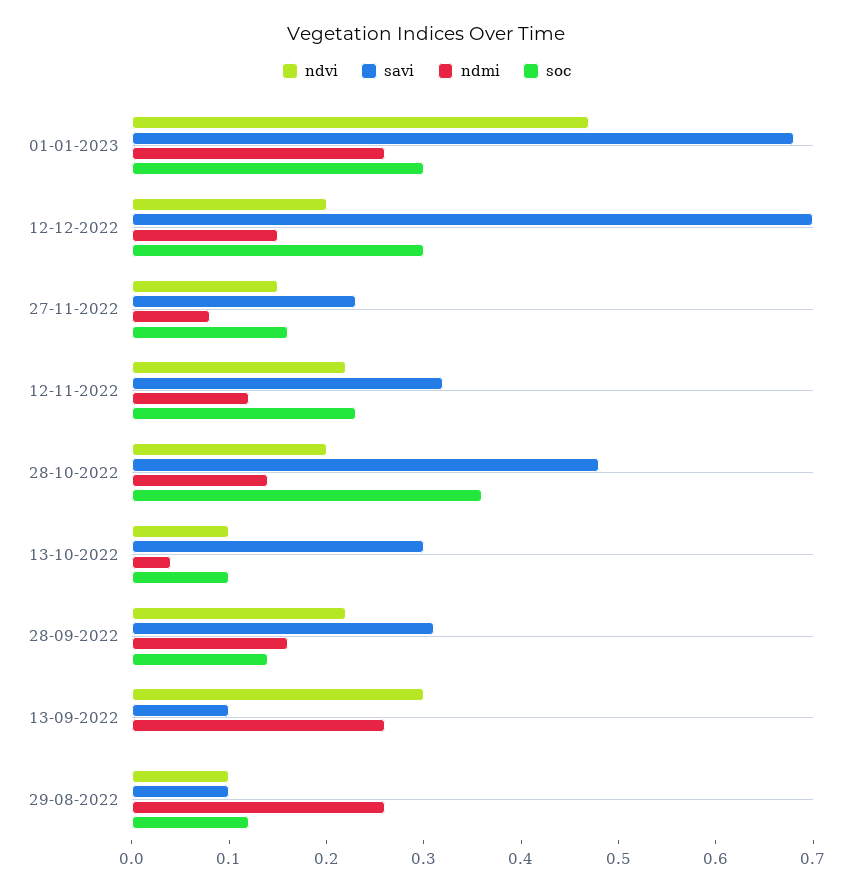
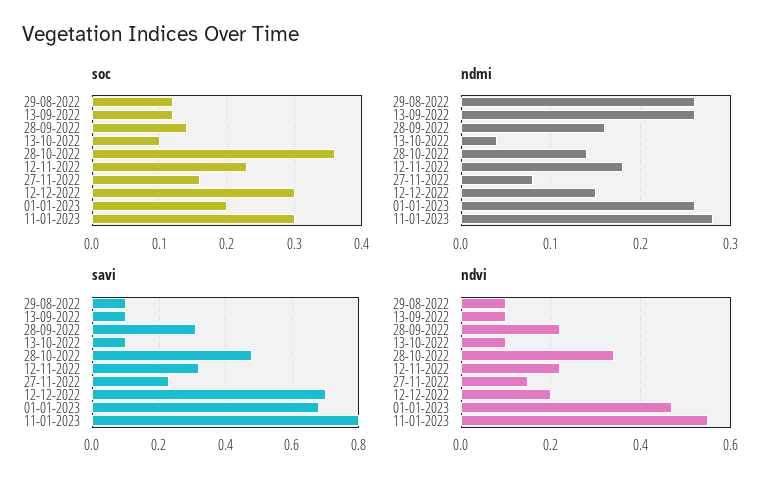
soc, 01-01-2023: 0.3 -> 0.2
ndmi, 12-11-2022: 0.12 -> 0.18
ndvi, 28-10-2022: 0.2 -> 0.35
savi, 13-10-2022: 0.3 -> 0.1
ndvi, 13-09-2022: 0.3 -> 0.1
soc, 13-09-2022: 0 -> 0.12
soc, 11-01-2023: none -> 0.3
ndmi, 11-01-2023: none -> 0.28
savi, 11-01-2023: none -> 0.8
ndvi, 11-01-2023: none -> 0.55

